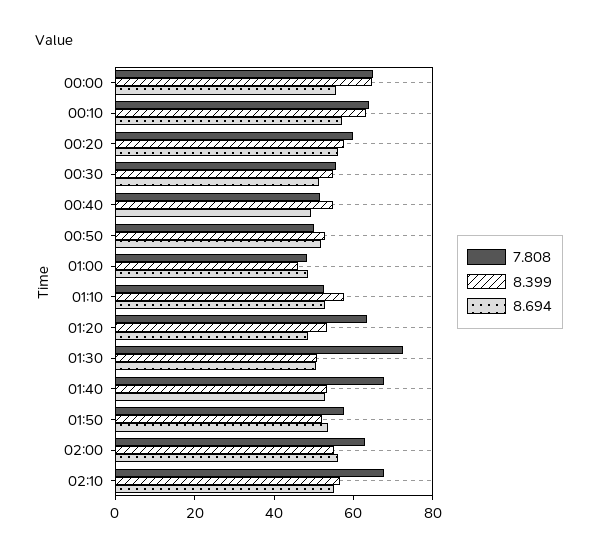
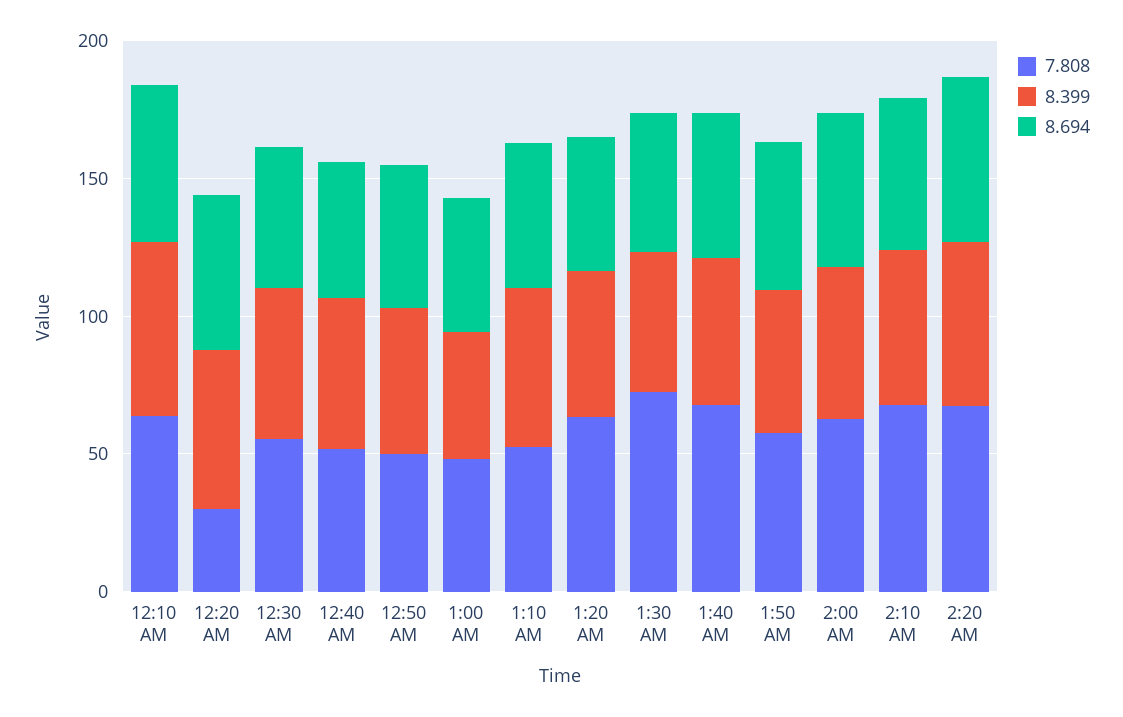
7.808, 00:00: 65 -> none
8.399, 00:00: 65 -> none
8.694, 00:00: 55 -> none
7.808, 00:20: 60 -> 30
7.808, 2:20 AM: none -> 70
8.399, 2:20 AM: none -> 60
8.694, 2:20 AM: none -> 60

